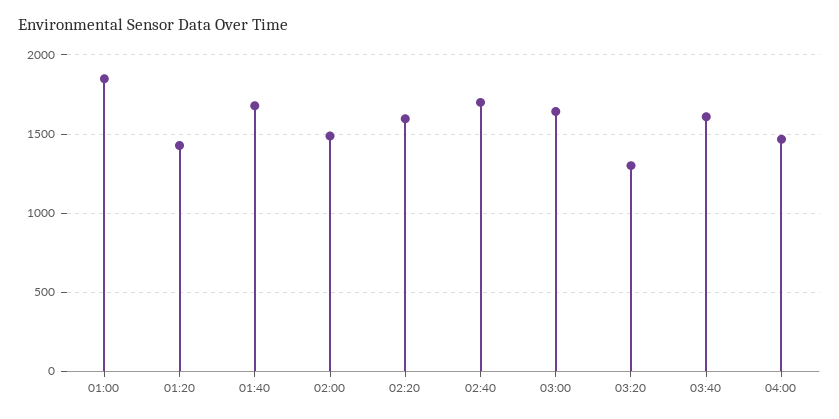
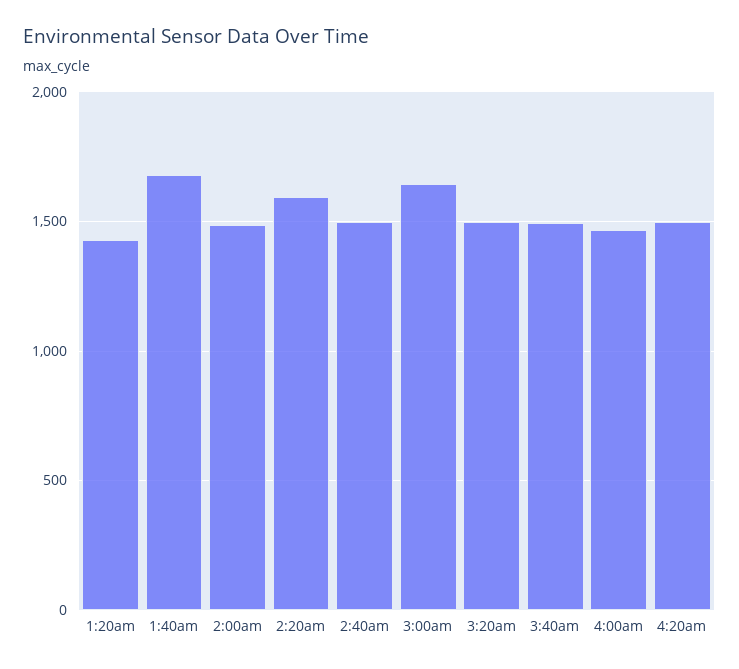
01:00: 1850 -> none
02:40: 1700 -> 1500
03:20: 1300 -> 1500
03:40: 1600 -> 1500
4:20am: none -> 1500

